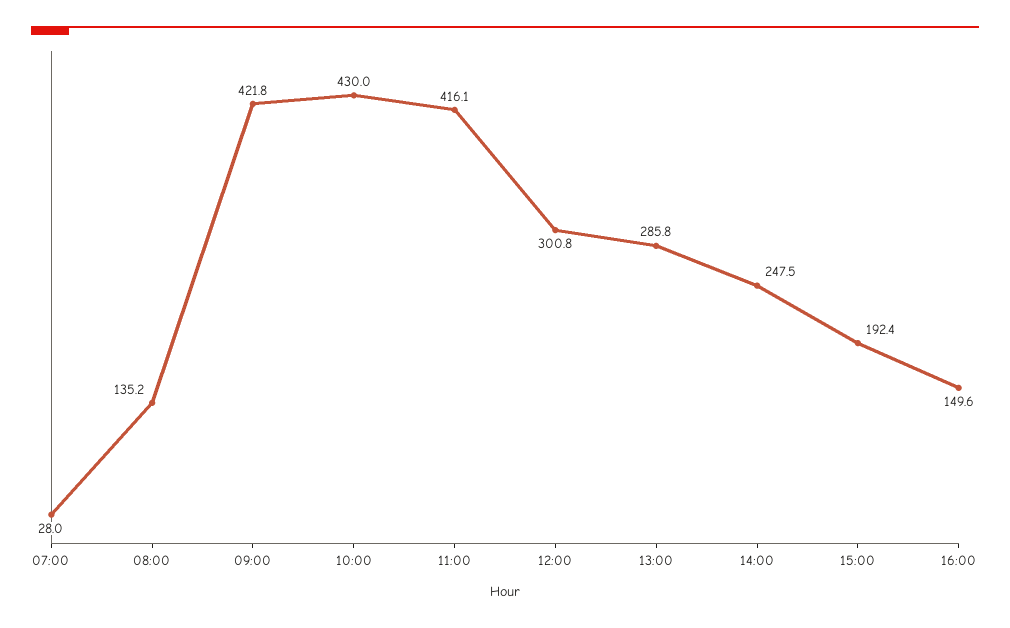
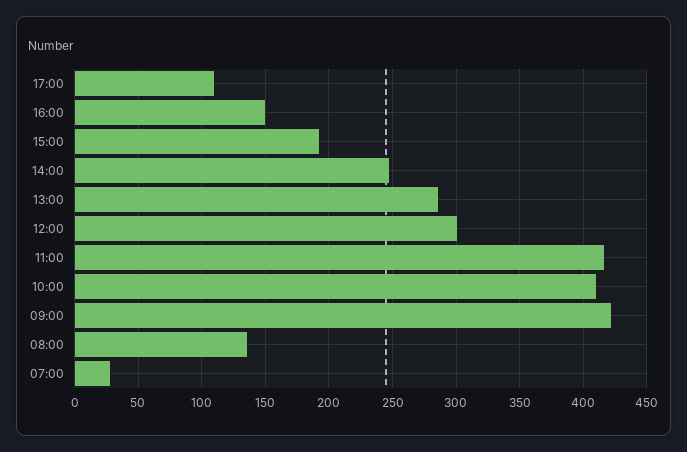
10:00: 430 -> 410
17:00: none -> 110

